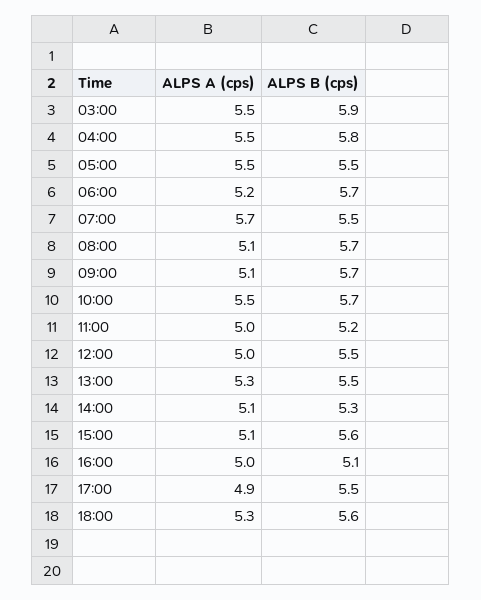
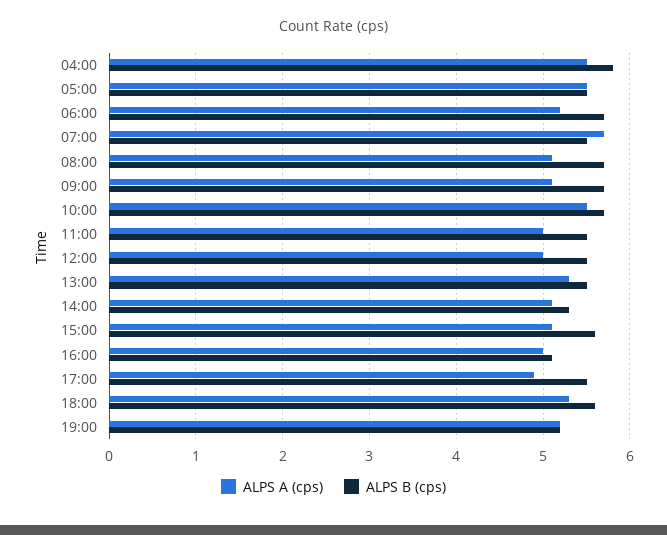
ALPS A (cps), 03:00: 5.5 -> none
ALPS B (cps), 03:00: 5.9 -> none
ALPS B (cps), 11:00: 5.2 -> 5.5
ALPS A (cps), 19:00: none -> 5.2
ALPS B (cps), 19:00: none -> 5.2

